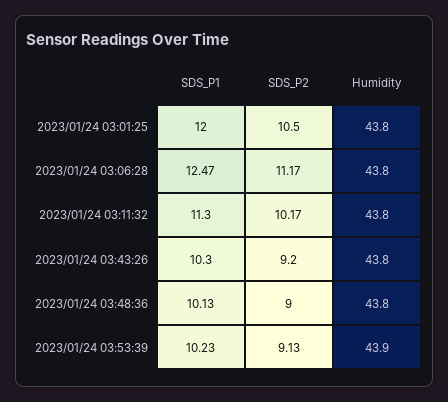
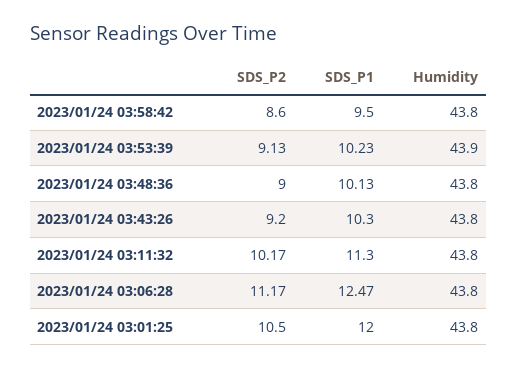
SDS_P2, 2023/01/24 03:58:42: none -> 8.6
SDS_P1, 2023/01/24 03:58:42: none -> 9.5
Humidity, 2023/01/24 03:58:42: none -> 43.8

